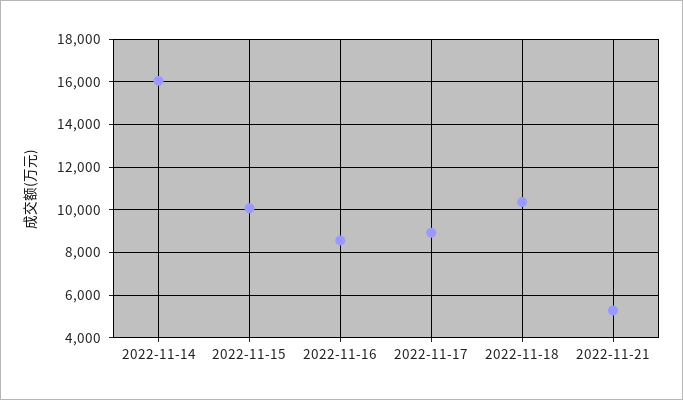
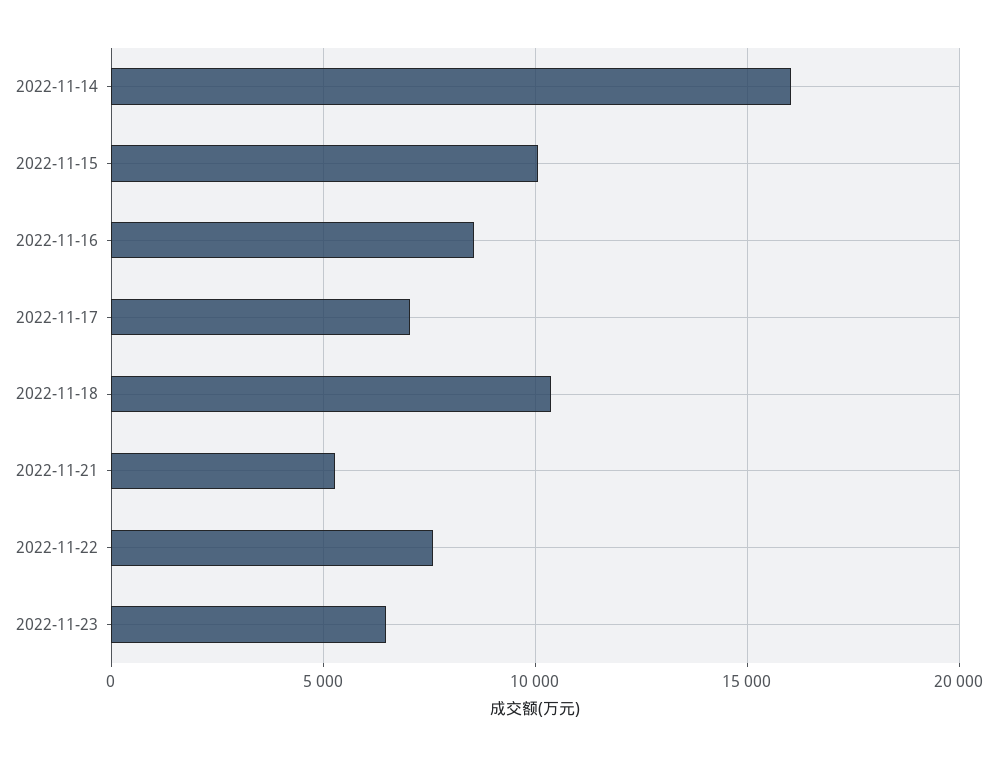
2022-11-17: 9000 -> 7000
2022-11-22: none -> 7500
2022-11-23: none -> 6500

